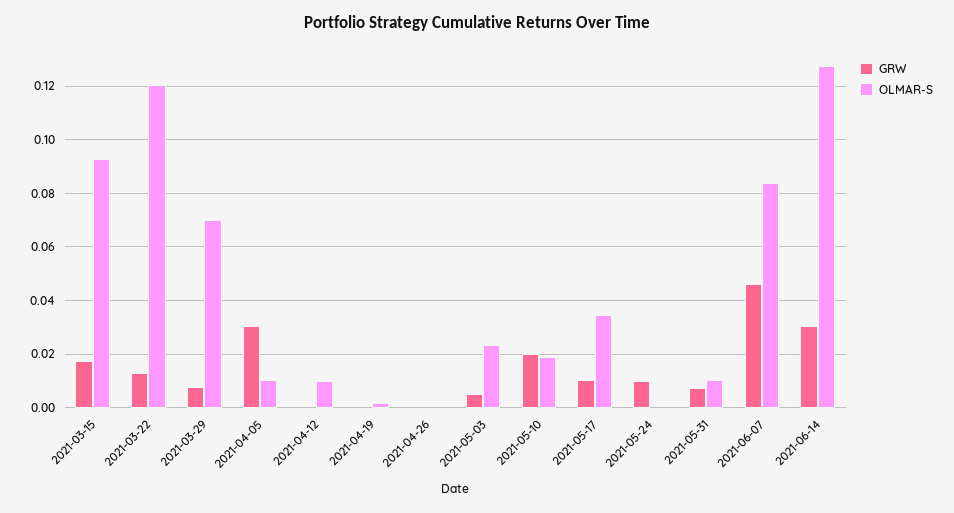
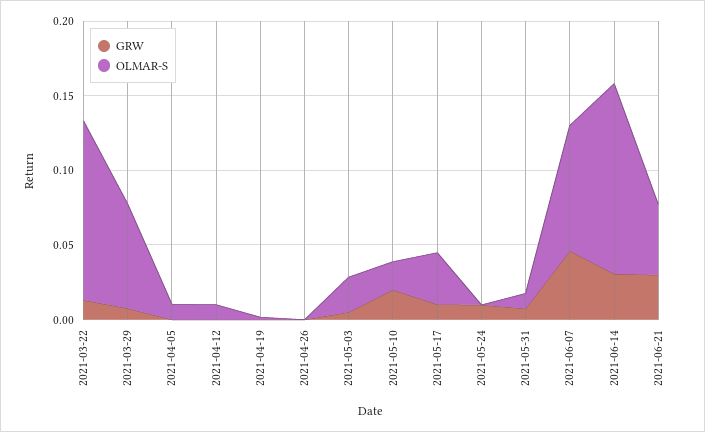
GRW, 2021-03-15: 0.0175 -> none
OLMAR-S, 2021-03-15: 0.0925 -> none
GRW, 2021-04-05: 0.03 -> 0
GRW, 2021-06-21: none -> 0.03
OLMAR-S, 2021-06-21: none -> 0.05

